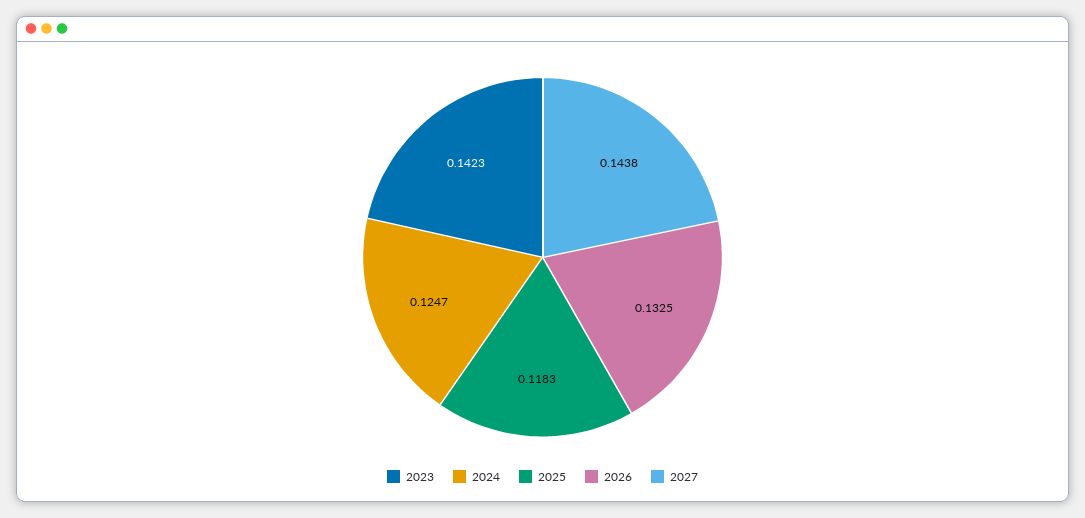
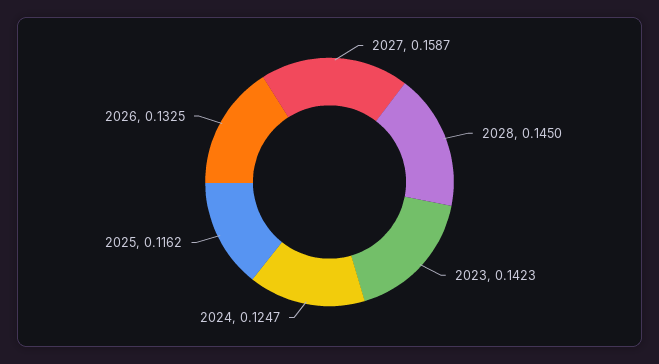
2025: 0.1183 -> 0.1162
2027: 0.1438 -> 0.1587
2028: none -> 0.145

